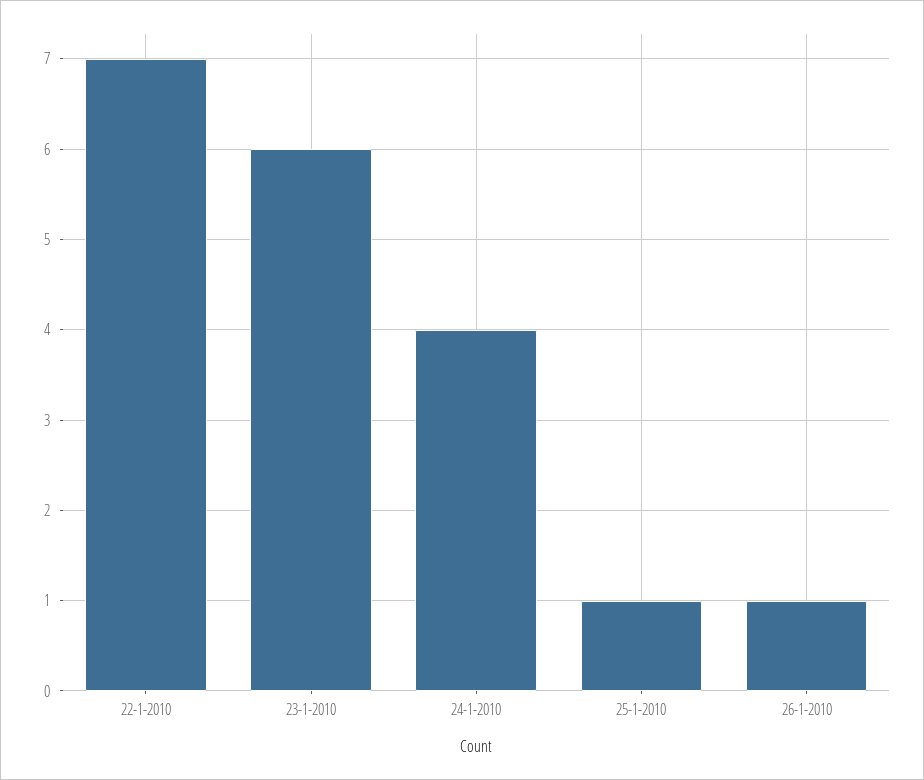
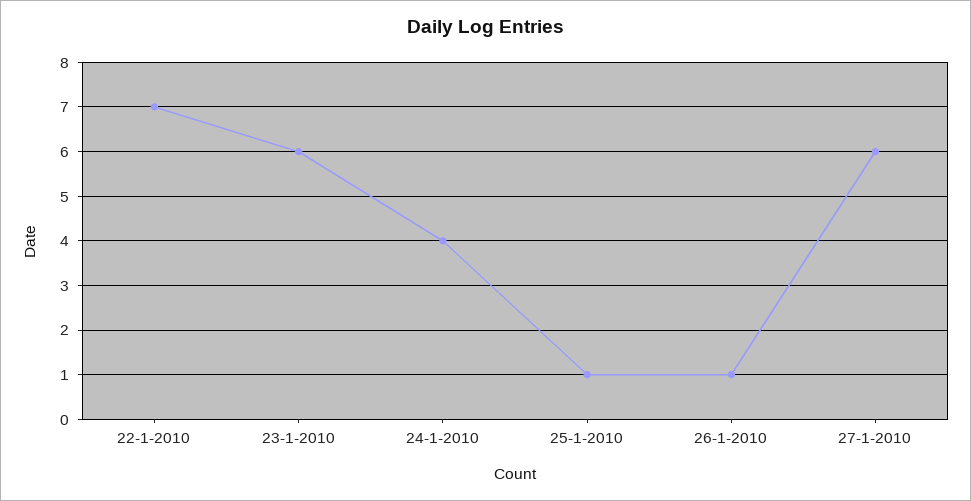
27-1-2010: none -> 6

